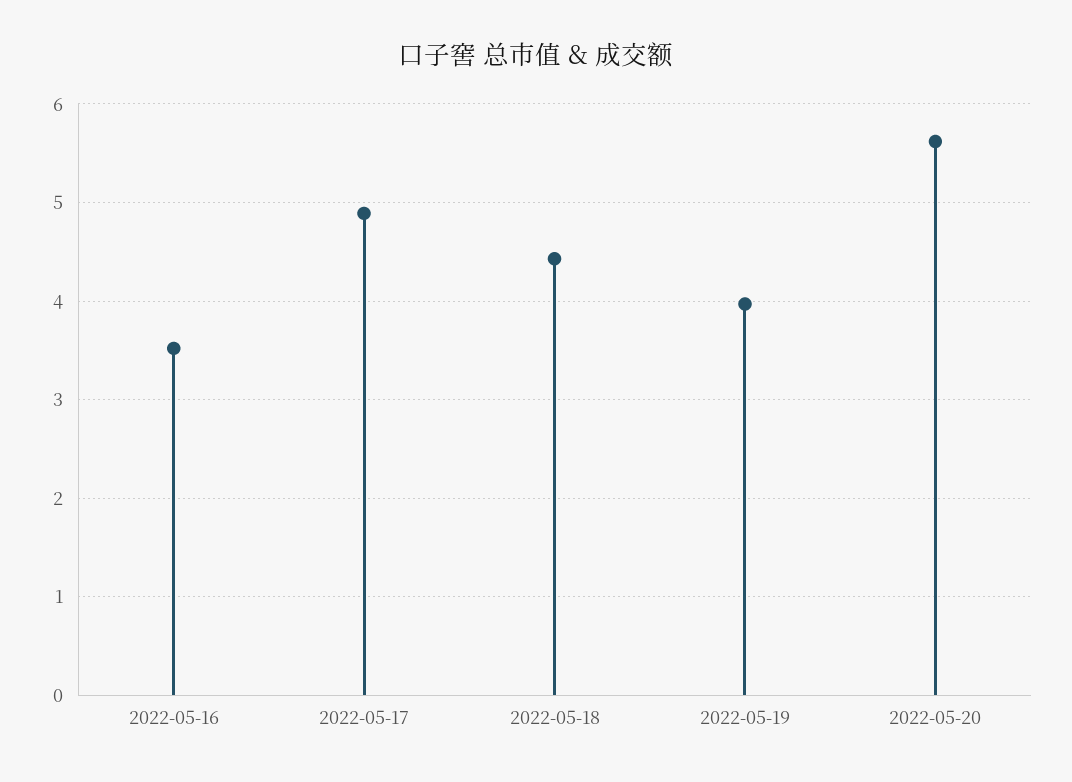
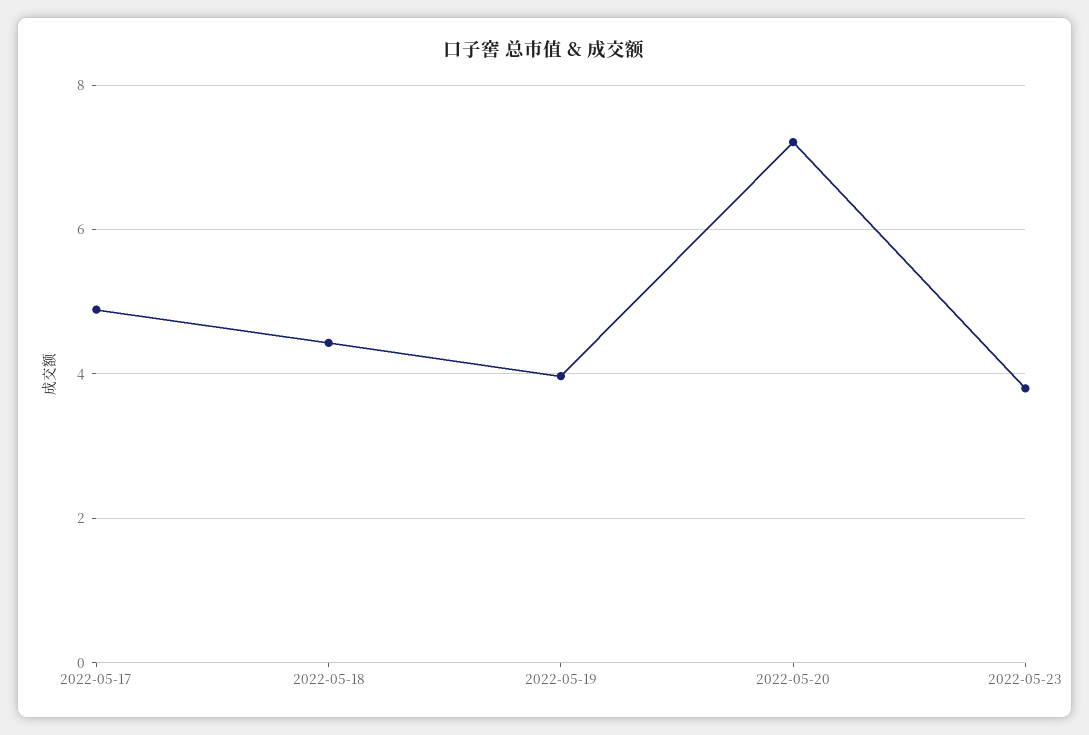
2022-05-16: 3.5 -> none
2022-05-20: 5.6 -> 7.2
2022-05-23: none -> 3.8

